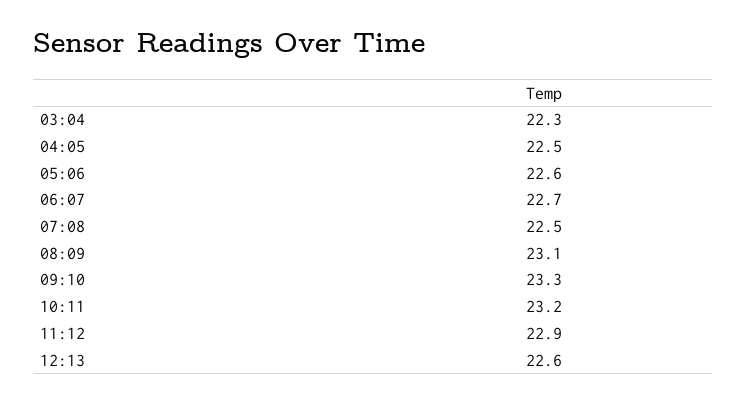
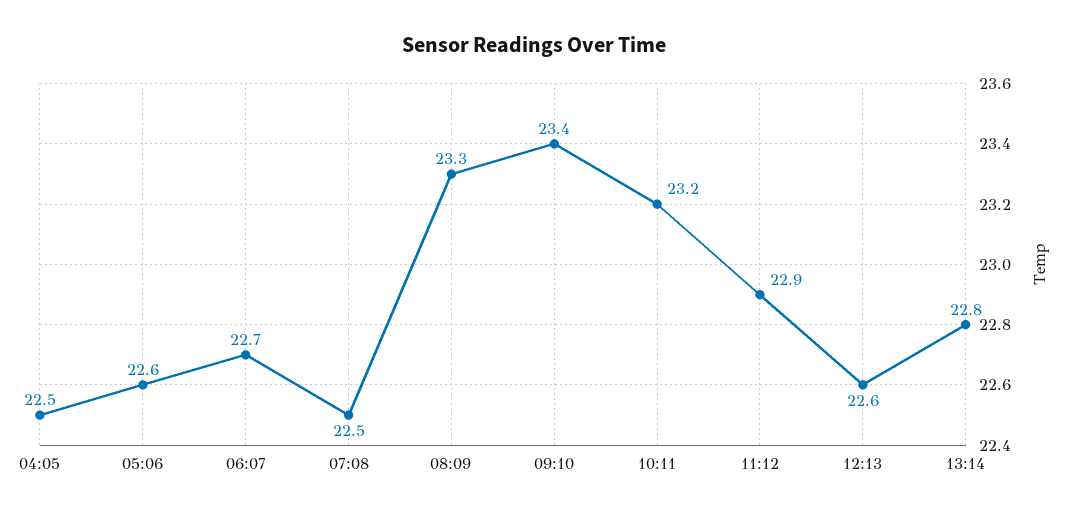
03:04: 22.3 -> none
08:09: 23.1 -> 23.3
09:10: 23.3 -> 23.4
13:14: none -> 22.8

